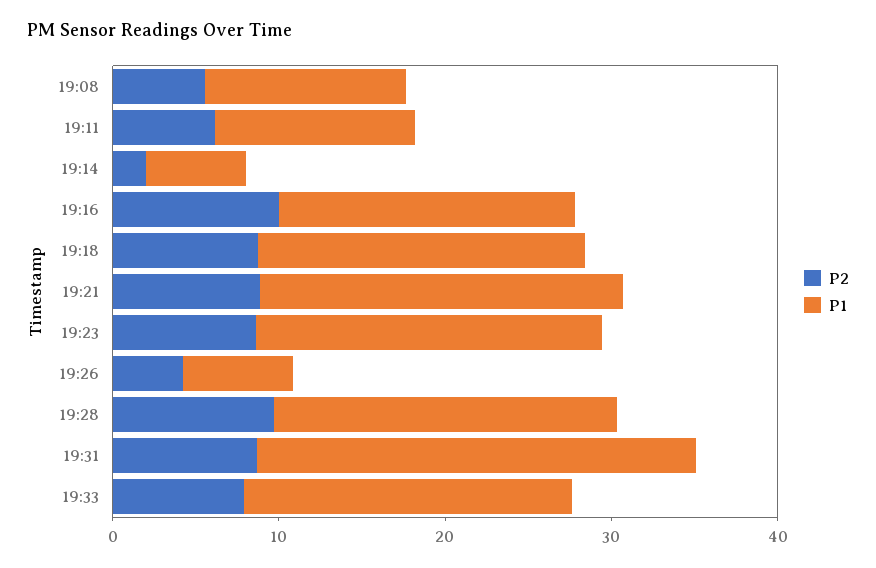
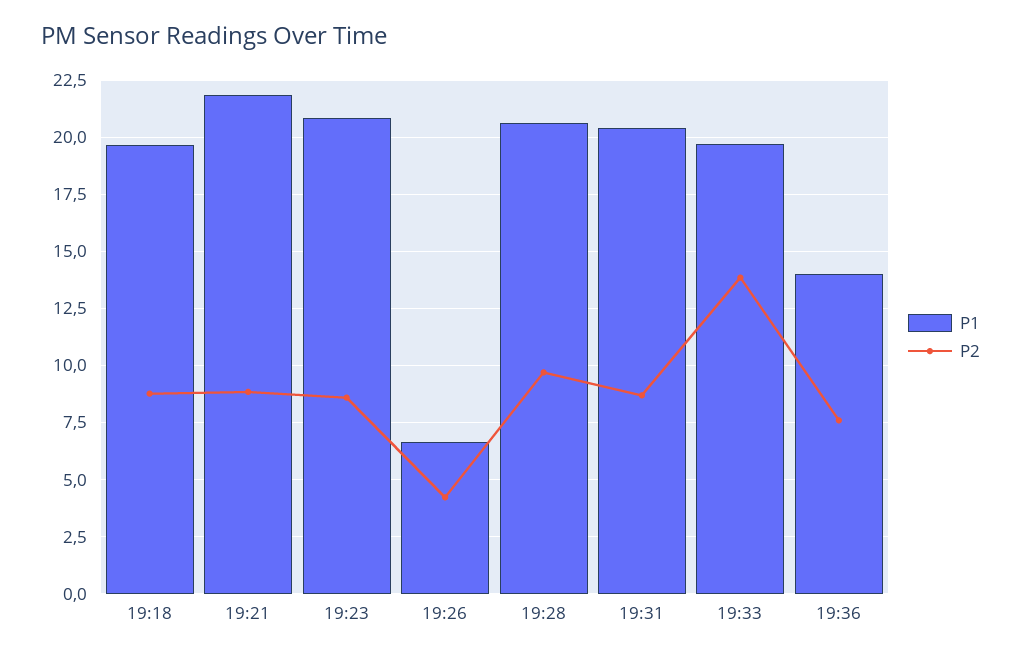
P2, 19:08: 6 -> none
P1, 19:08: 12 -> none
P2, 19:11: 6 -> none
P1, 19:11: 12 -> none
P2, 19:14: 2 -> none
P1, 19:14: 6 -> none
P2, 19:16: 10 -> none
P1, 19:16: 18 -> none
P1, 19:31: 26 -> 20.5
P2, 19:33: 8 -> 14
P1, 19:36: none -> 14
P2, 19:36: none -> 7.5

